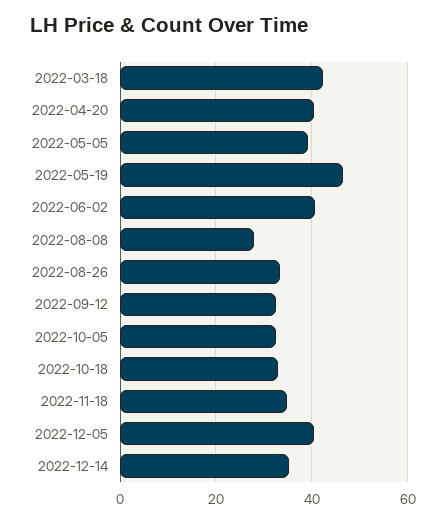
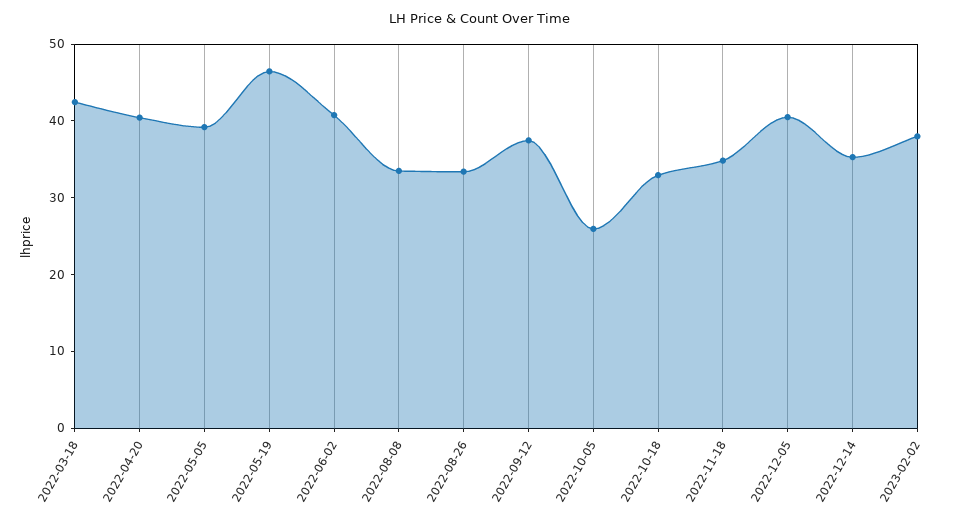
2022-08-08: 28 -> 34
2022-09-12: 32 -> 38
2022-10-05: 32 -> 26
2023-02-02: none -> 38

